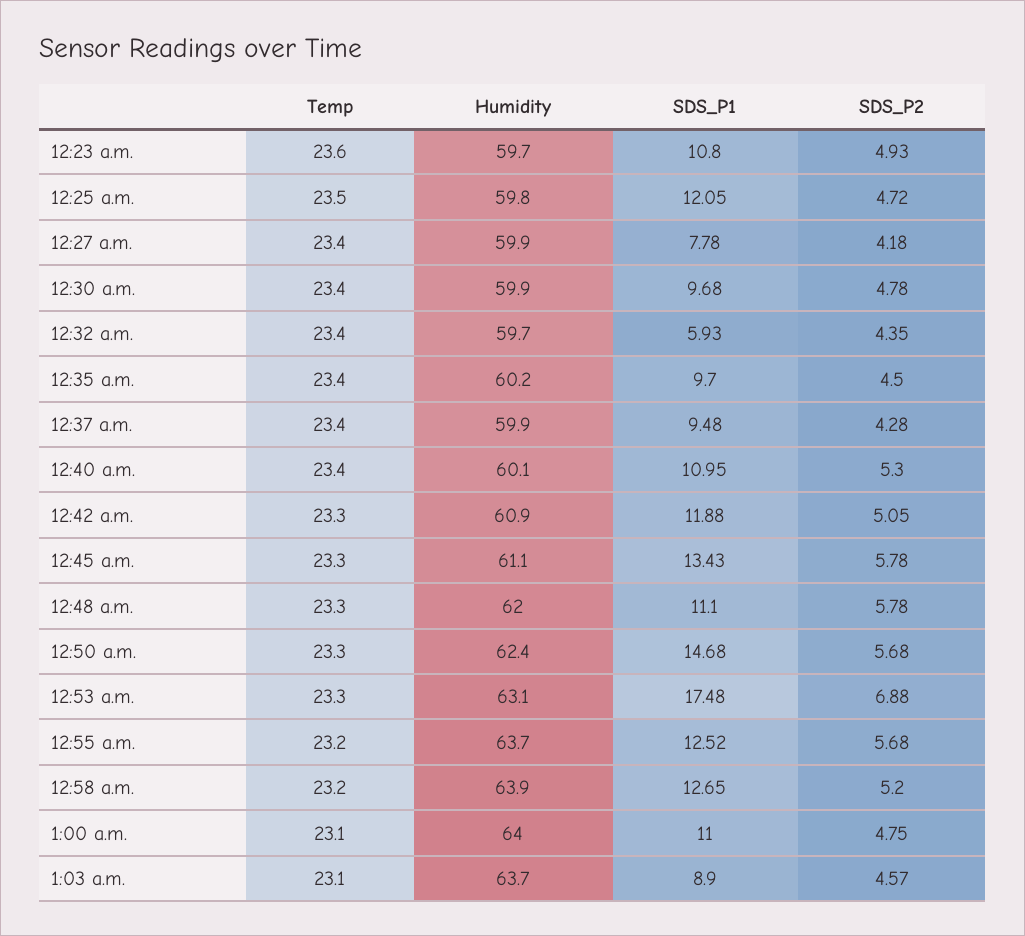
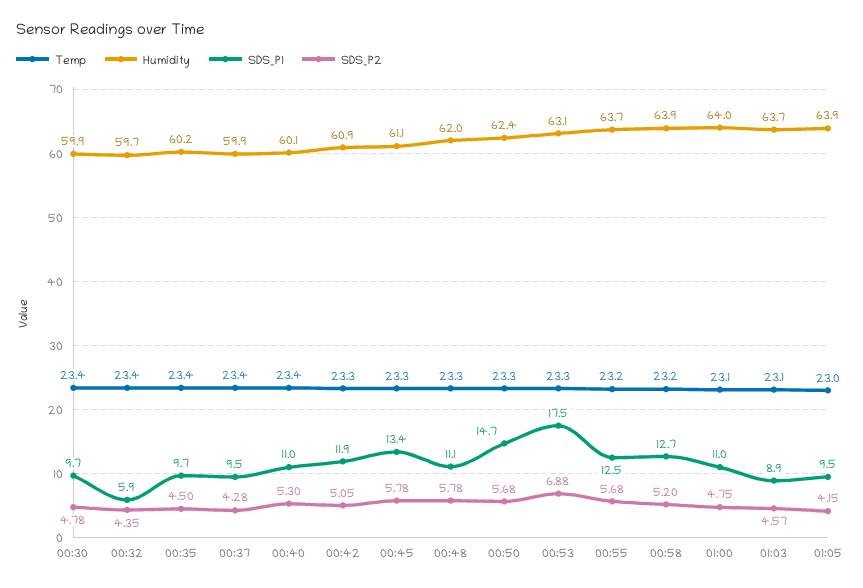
Temp, 12:23 a.m.: 23.6 -> none
Humidity, 12:23 a.m.: 59.7 -> none
SDS_P1, 12:23 a.m.: 10.8 -> none
SDS_P2, 12:23 a.m.: 4.93 -> none
Temp, 12:25 a.m.: 23.5 -> none
Humidity, 12:25 a.m.: 59.8 -> none
SDS_P1, 12:25 a.m.: 12.05 -> none
SDS_P2, 12:25 a.m.: 4.72 -> none
Temp, 12:27 a.m.: 23.4 -> none
Humidity, 12:27 a.m.: 59.9 -> none
SDS_P1, 12:27 a.m.: 7.78 -> none
SDS_P2, 12:27 a.m.: 4.18 -> none
Temp, 01:05: none -> 23
Humidity, 01:05: none -> 63.9
SDS_P1, 01:05: none -> 9.5
SDS_P2, 01:05: none -> 4.15

